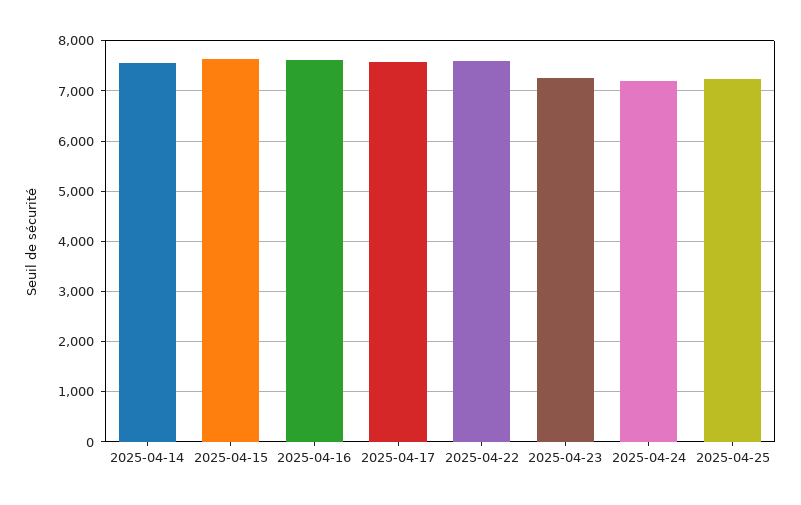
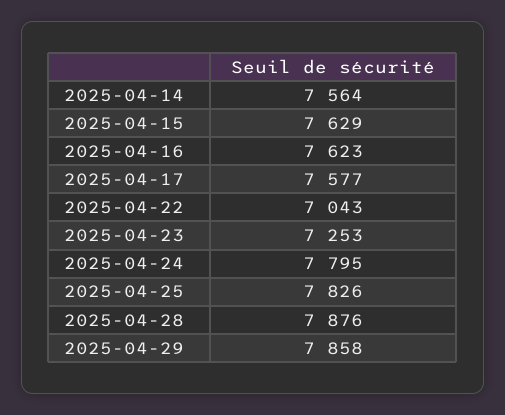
2025-04-22: 7600 -> 7043
2025-04-24: 7200 -> 7795
2025-04-25: 7200 -> 7826
2025-04-28: none -> 7876
2025-04-29: none -> 7858

